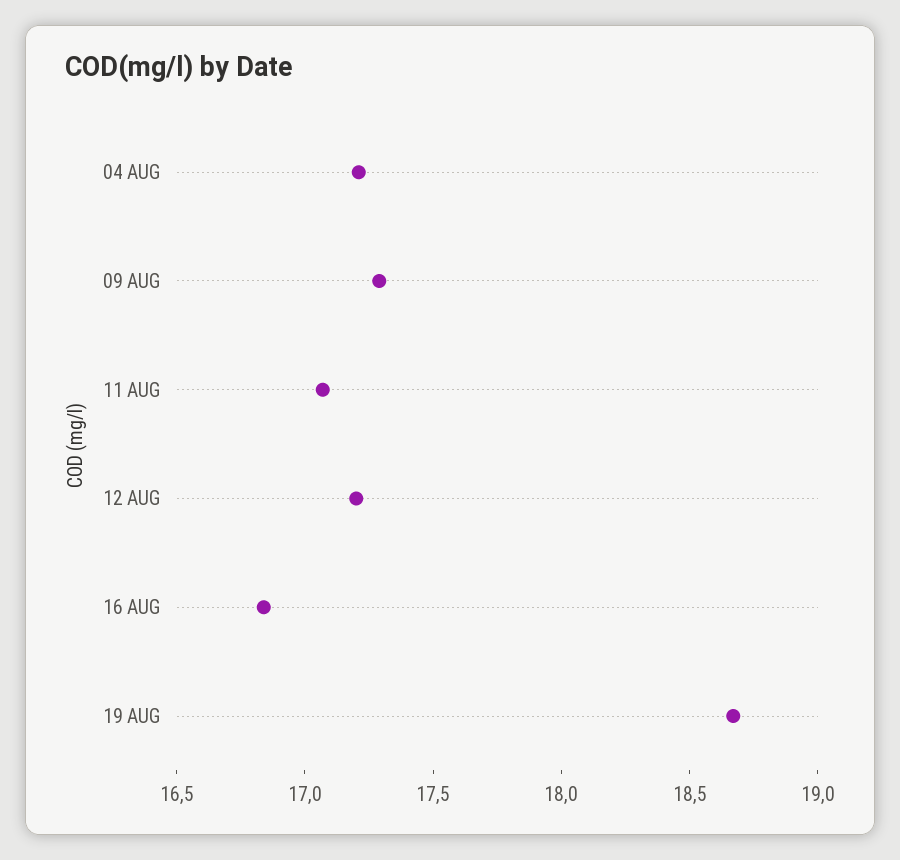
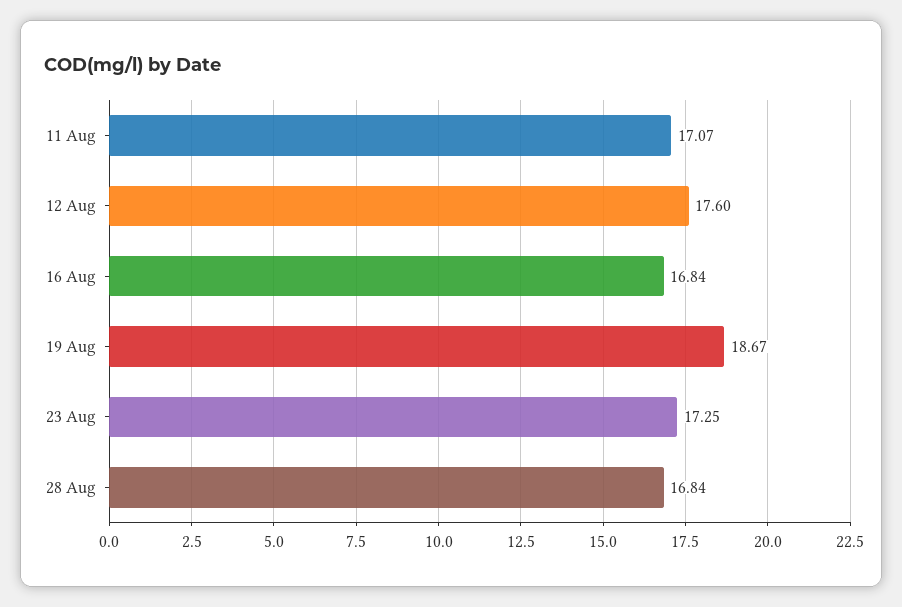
04 AUG: 17.2 -> none
09 AUG: 17.3 -> none
12 AUG: 17.2 -> 17.6
23 Aug: none -> 17.25
28 Aug: none -> 16.84

